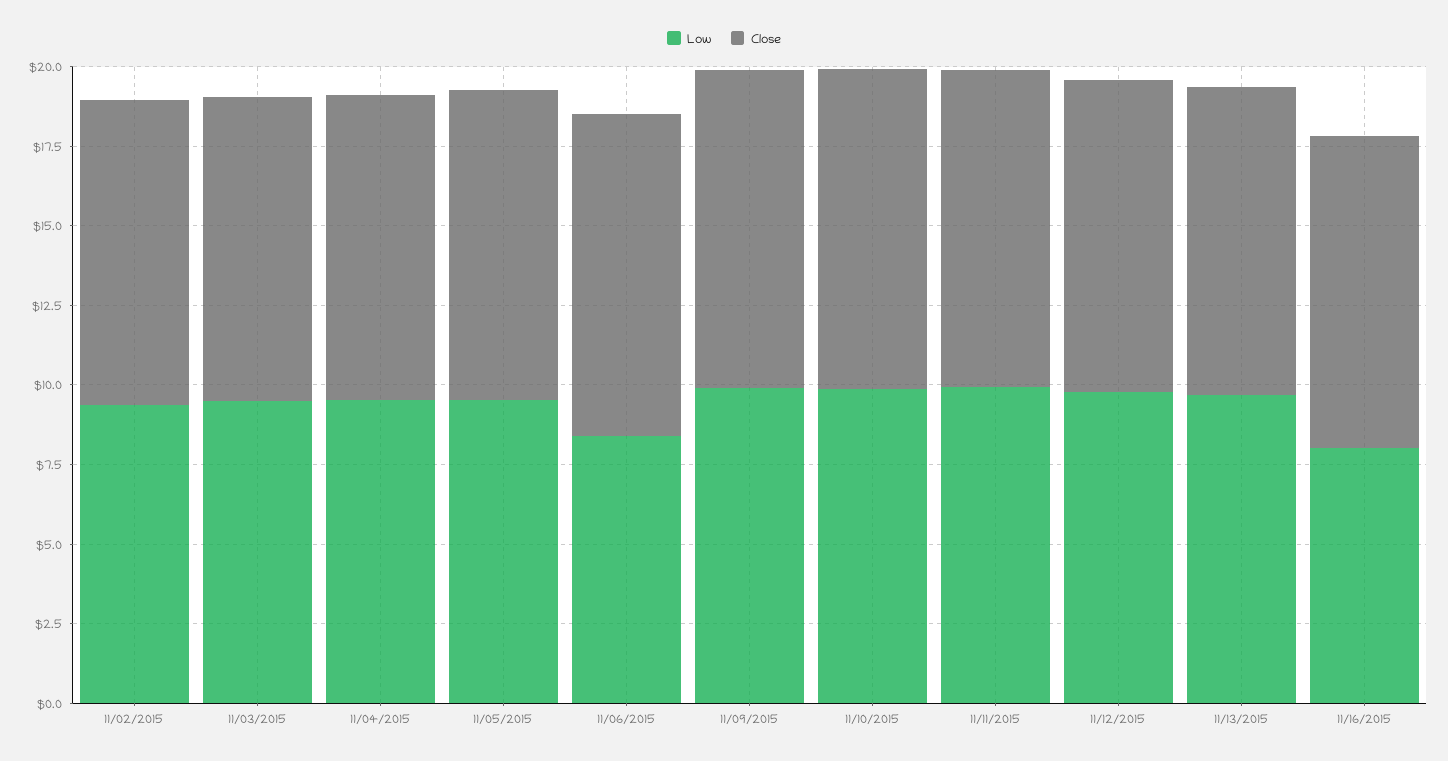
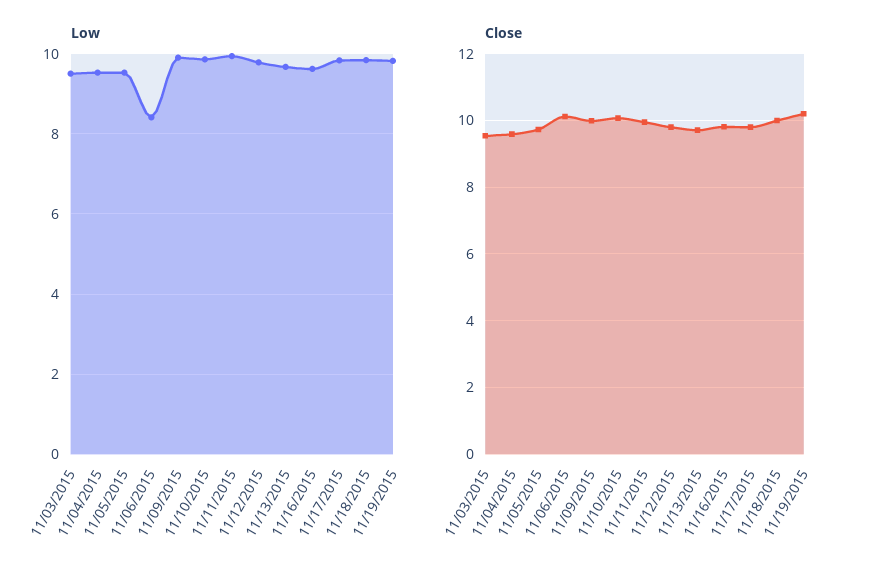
Low, 11/02/2015: 9.5 -> none
Close, 11/02/2015: 9.5 -> none
Low, 11/16/2015: 8 -> 9.6
Low, 11/17/2015: none -> 9.8
Low, 11/18/2015: none -> 9.8
Low, 11/19/2015: none -> 9.8
Close, 11/17/2015: none -> 9.8
Close, 11/18/2015: none -> 10
Close, 11/19/2015: none -> 10.2

